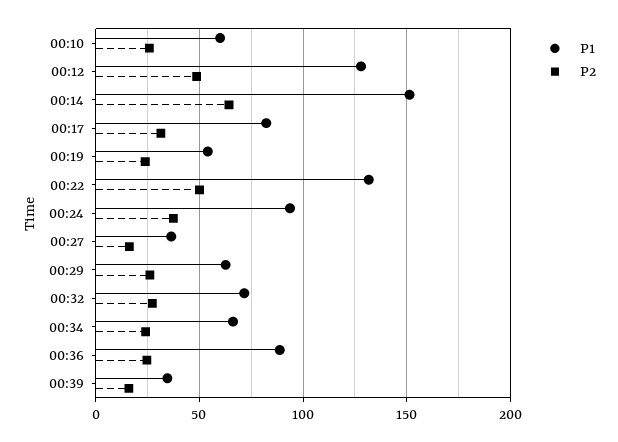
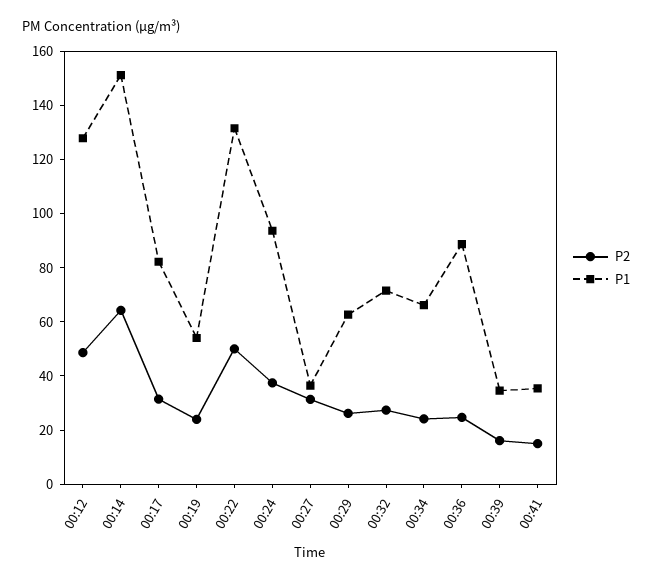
P1, 00:10: 60 -> none
P2, 00:10: 25 -> none
P2, 00:27: 15 -> 30
P2, 00:41: none -> 15
P1, 00:41: none -> 35

